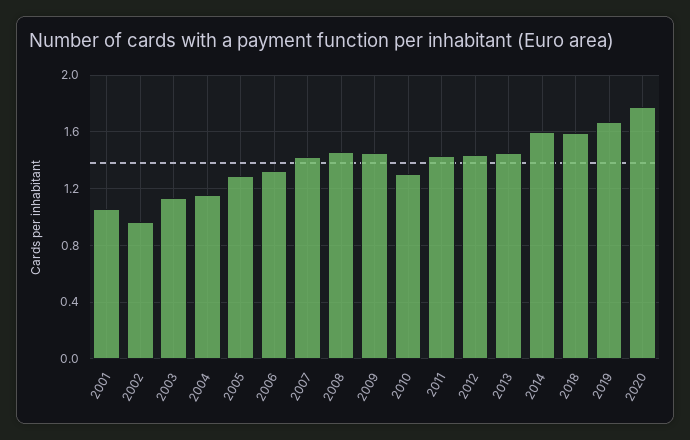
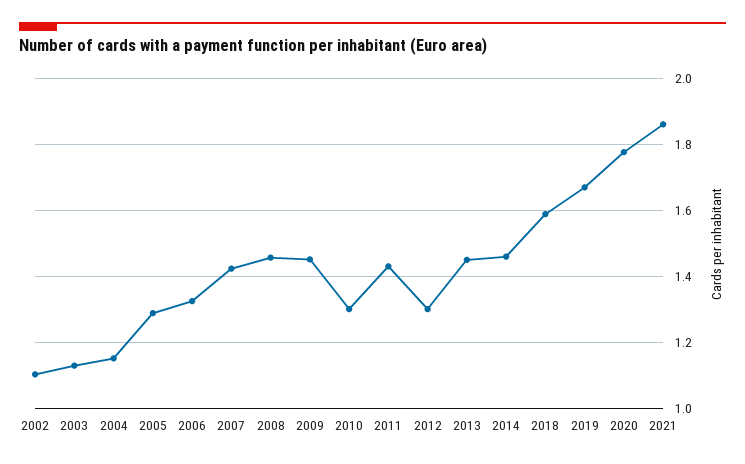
2001: 1.05 -> none
2002: 0.95 -> 1.1
2012: 1.45 -> 1.3
2014: 1.6 -> 1.46
2021: none -> 1.86

